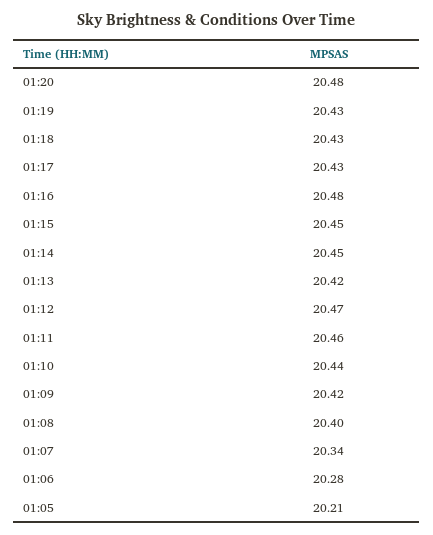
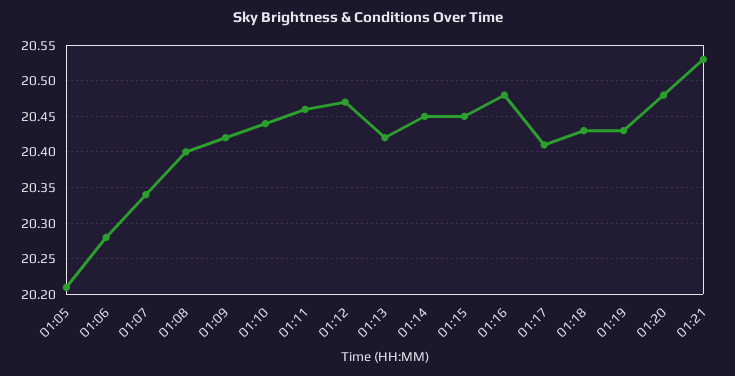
01:17: 20.43 -> 20.41
01:21: none -> 20.53

